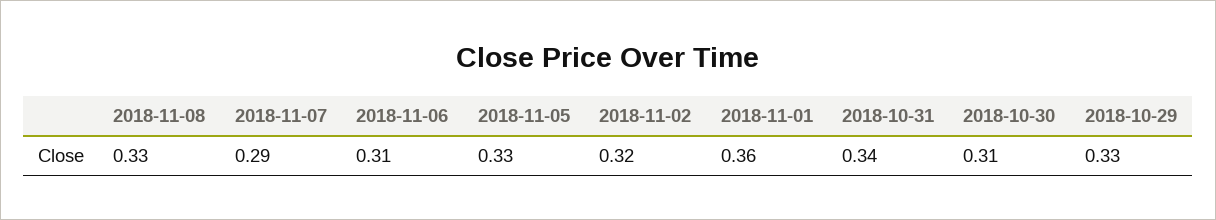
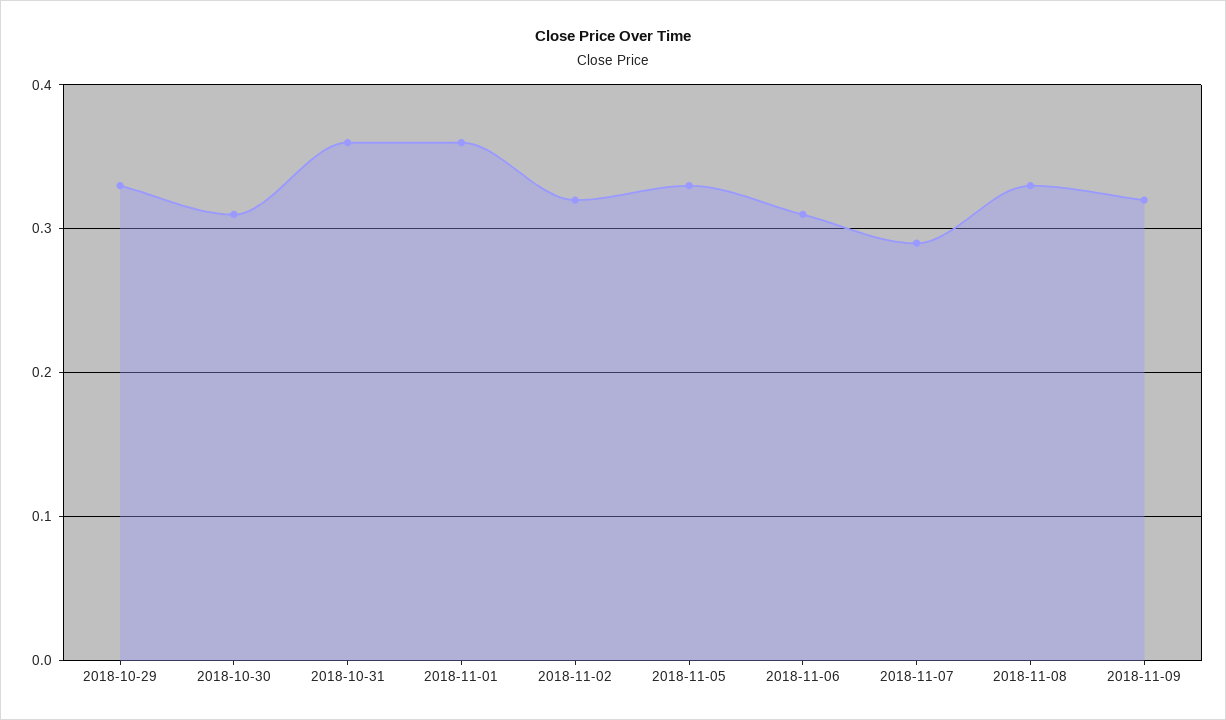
2018-10-31: 0.34 -> 0.36
2018-11-09: none -> 0.32

